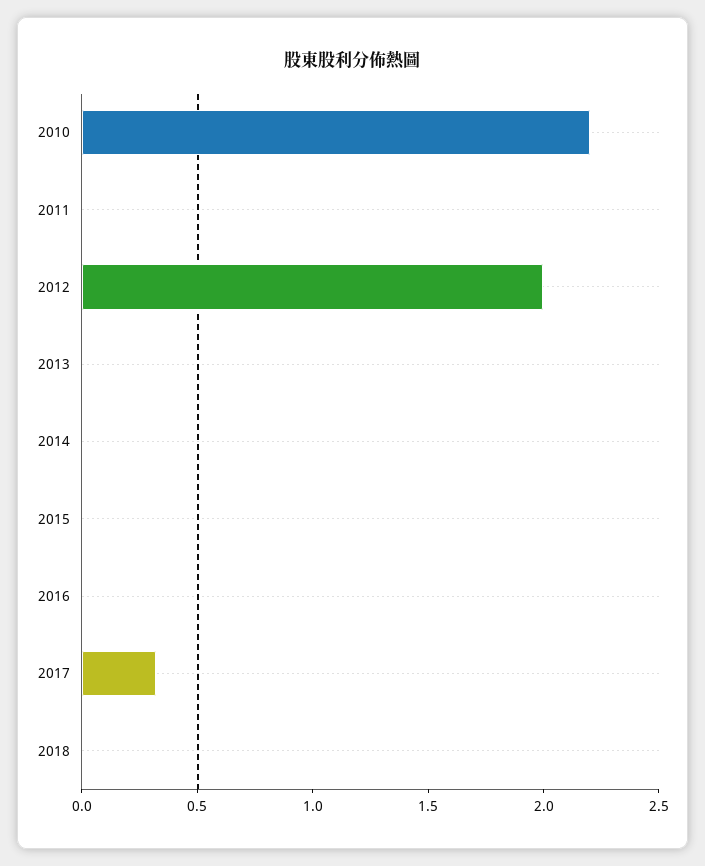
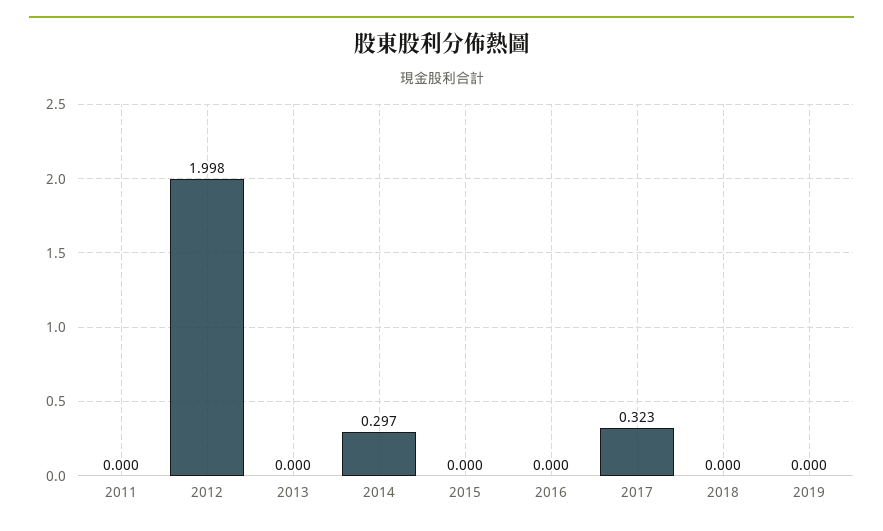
2010: 2.2 -> none
2014: 0 -> 0.297
2019: none -> 0

